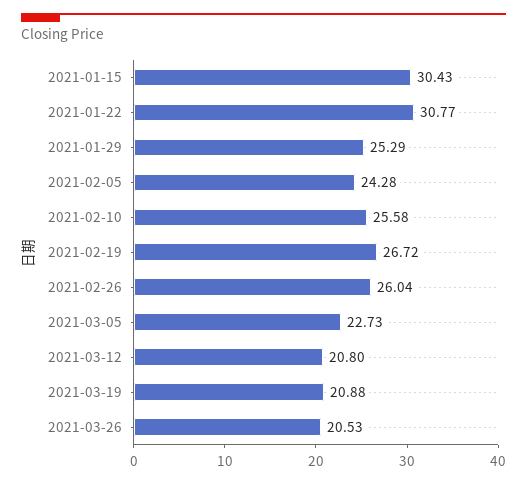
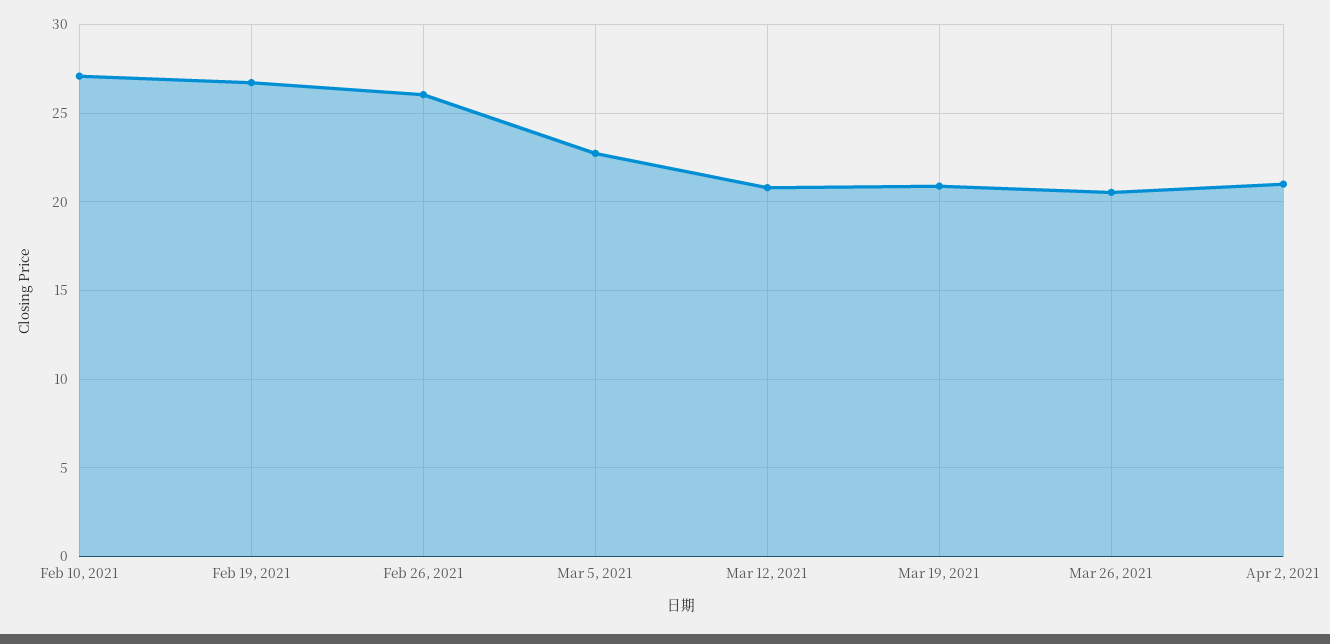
2021-01-15: 30.43 -> none
2021-01-22: 30.77 -> none
2021-01-29: 25.29 -> none
2021-02-05: 24.28 -> none
2021-02-10: 25.58 -> 27
Apr 2, 2021: none -> 21

